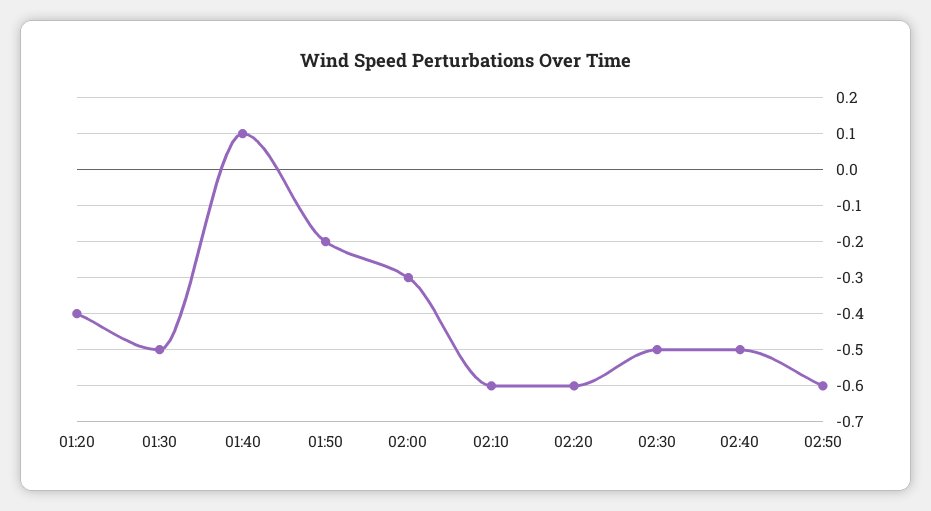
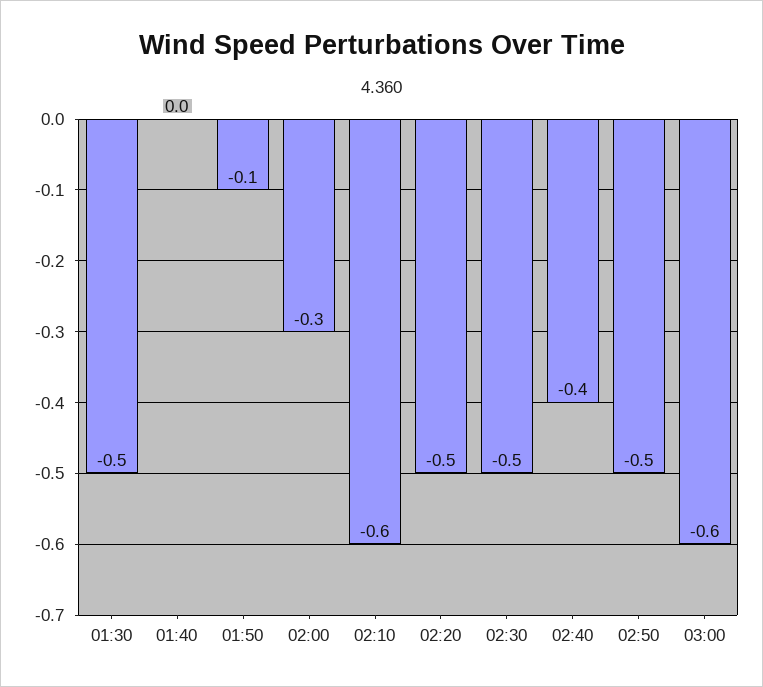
01:20: -0.4 -> none
01:40: 0.1 -> 0
01:50: -0.2 -> -0.1
02:20: -0.6 -> -0.5
02:40: -0.5 -> -0.4
02:50: -0.6 -> -0.5
03:00: none -> -0.6

